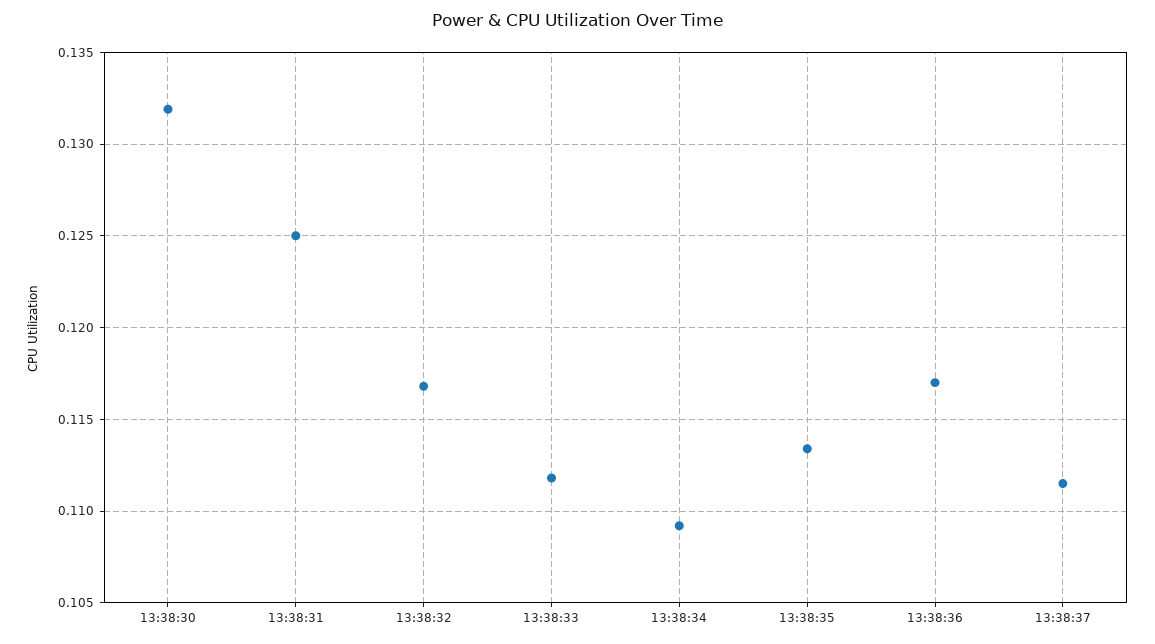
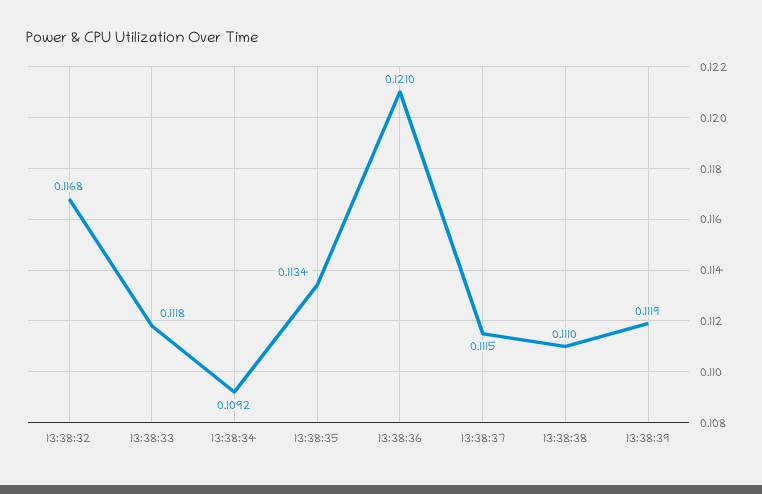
13:38:30: 0.132 -> none
13:38:31: 0.125 -> none
13:38:36: 0.117 -> 0.121
13:38:38: none -> 0.111
13:38:39: none -> 0.1119

